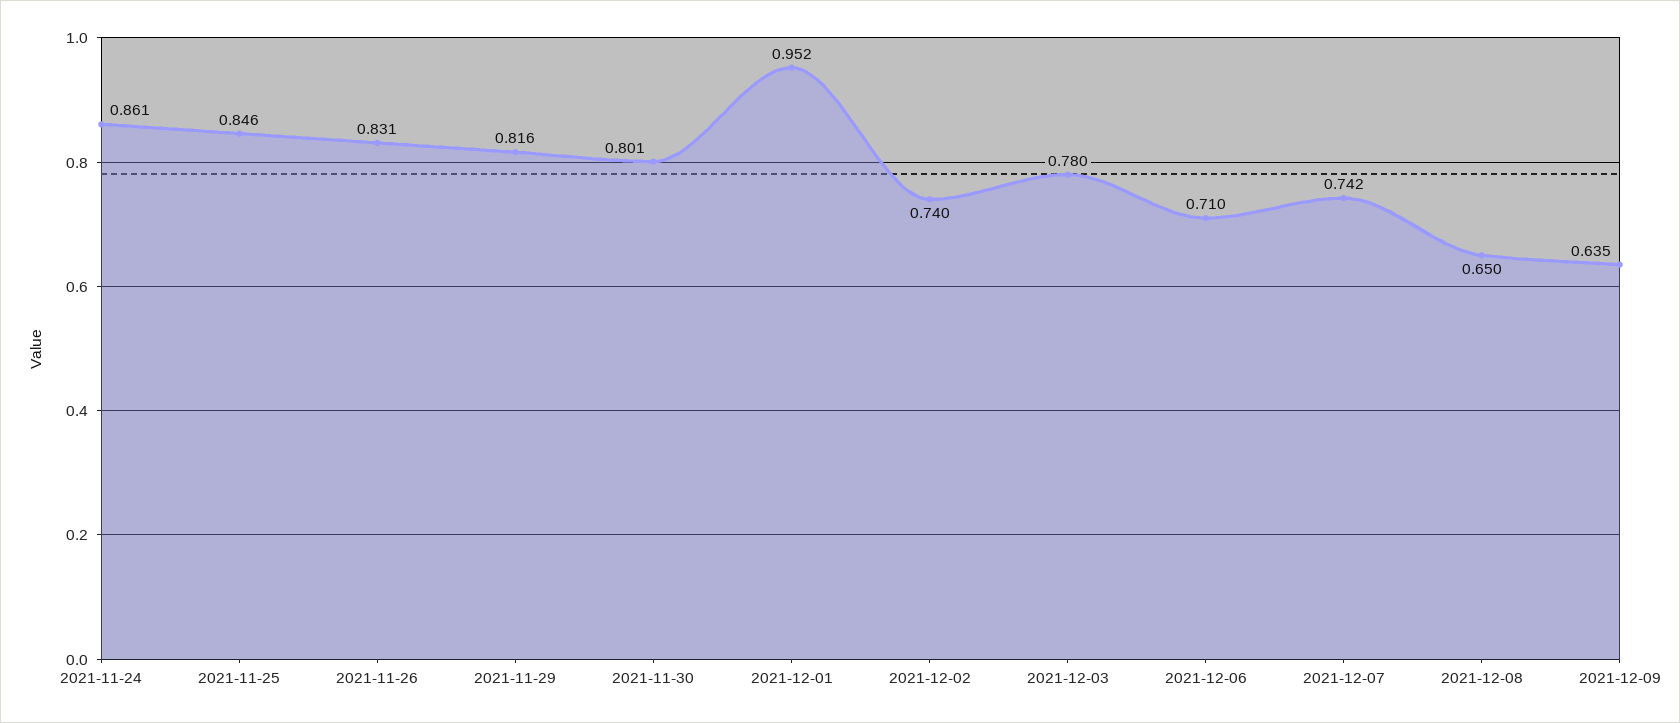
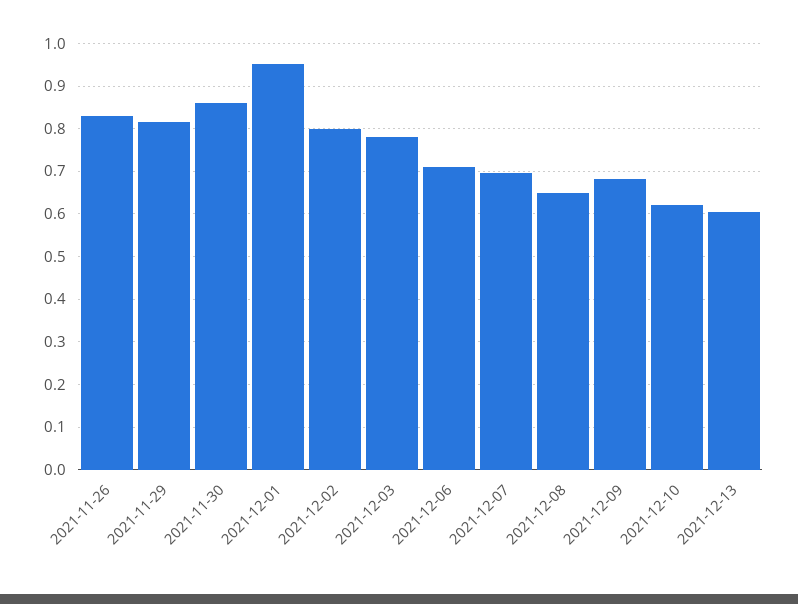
2021-11-24: 0.861 -> none
2021-11-25: 0.846 -> none
2021-11-30: 0.801 -> 0.86
2021-12-02: 0.74 -> 0.8
2021-12-07: 0.742 -> 0.7
2021-12-09: 0.635 -> 0.68
2021-12-10: none -> 0.62
2021-12-13: none -> 0.6

